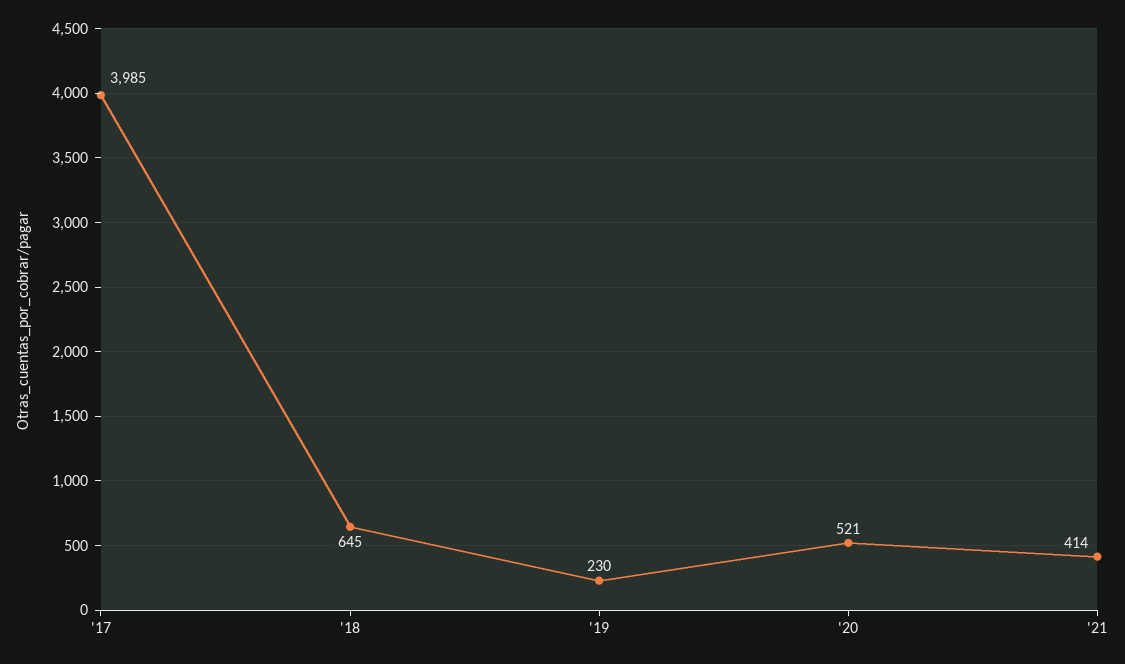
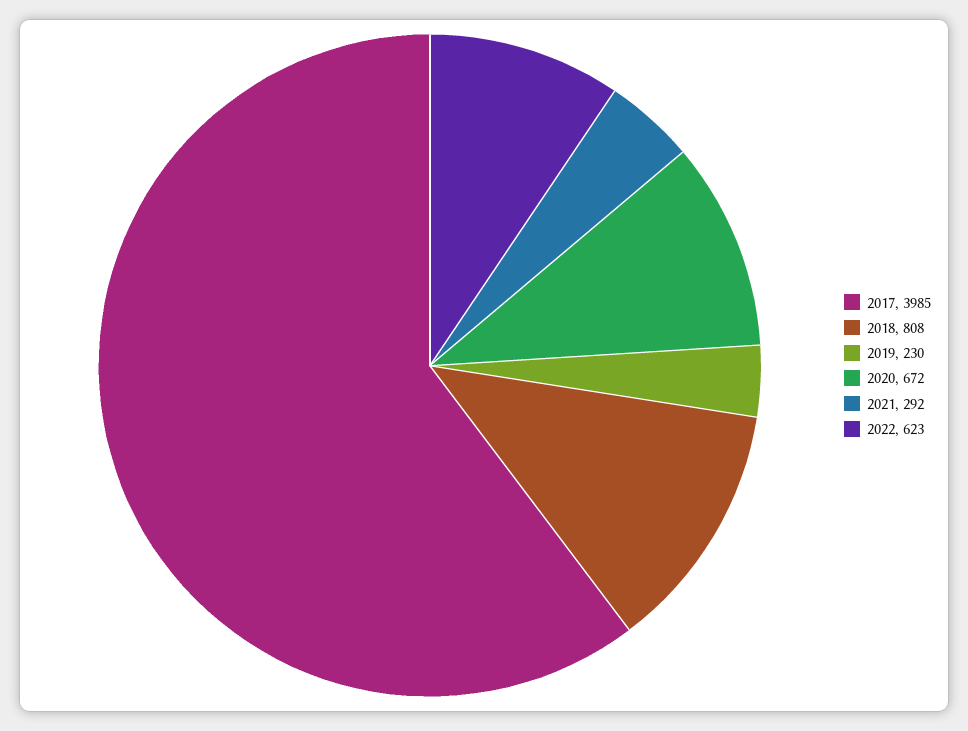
'18: 645 -> 808
'20: 521 -> 672
'21: 414 -> 292
2022: none -> 623

